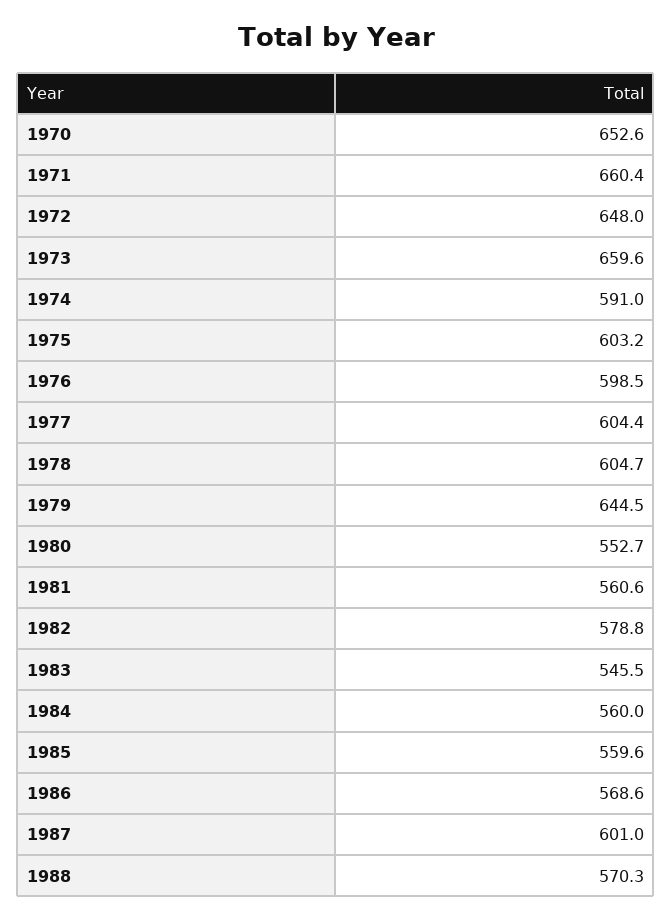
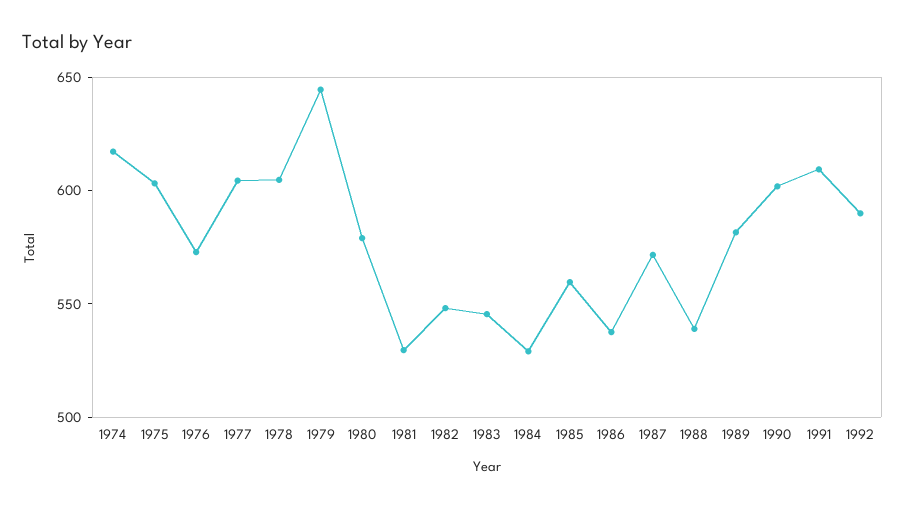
1970: 652.6 -> none
1971: 660.4 -> none
1972: 648 -> none
1973: 659.6 -> none
1974: 591 -> 620
1976: 598.5 -> 570
1980: 552.7 -> 580
1981: 560.6 -> 530
1982: 578.8 -> 550
1984: 560 -> 530
1986: 568.6 -> 540
1987: 601 -> 570
1988: 570.3 -> 540
1989: none -> 580
1990: none -> 600
1991: none -> 610
1992: none -> 590

